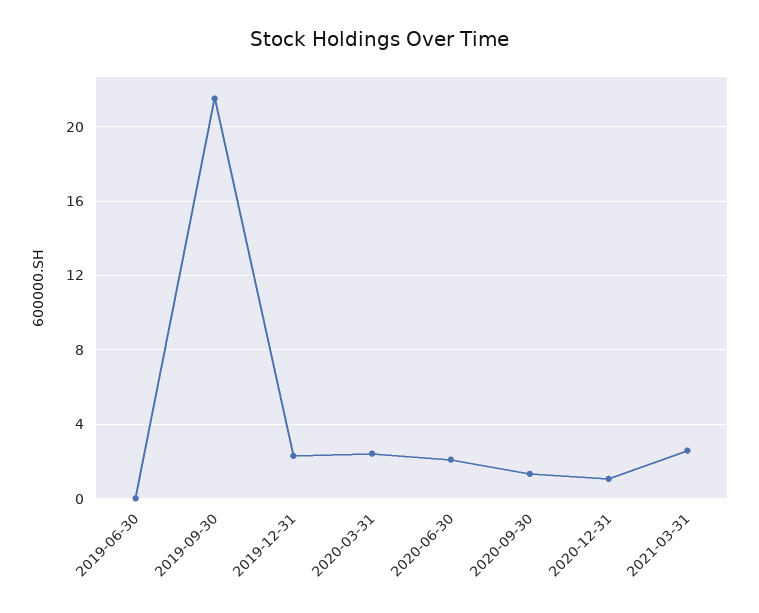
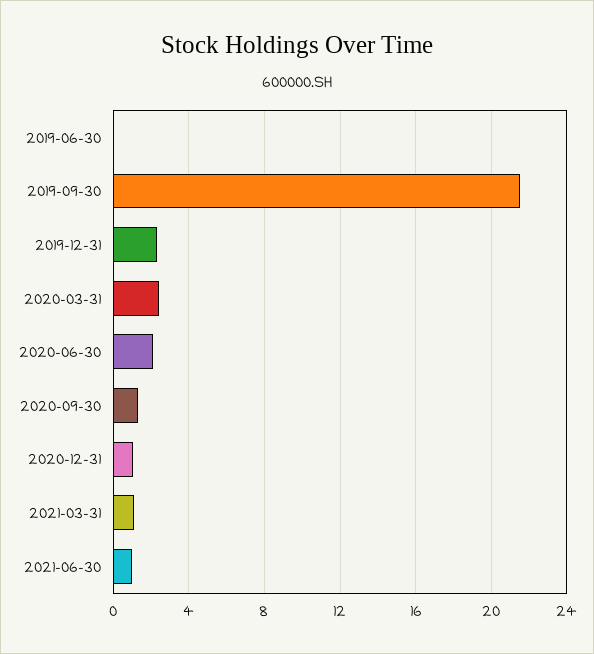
2021-03-31: 2.5 -> 1
2021-06-30: none -> 1

